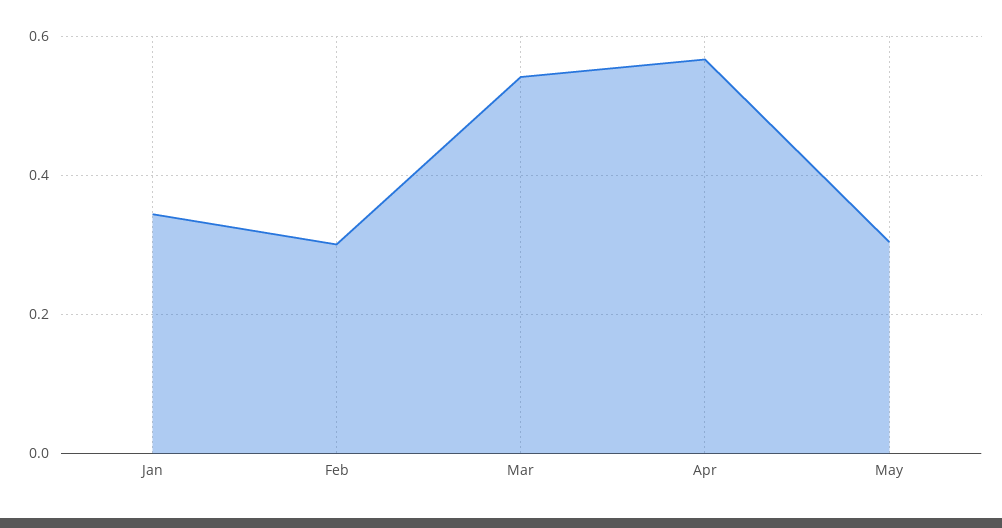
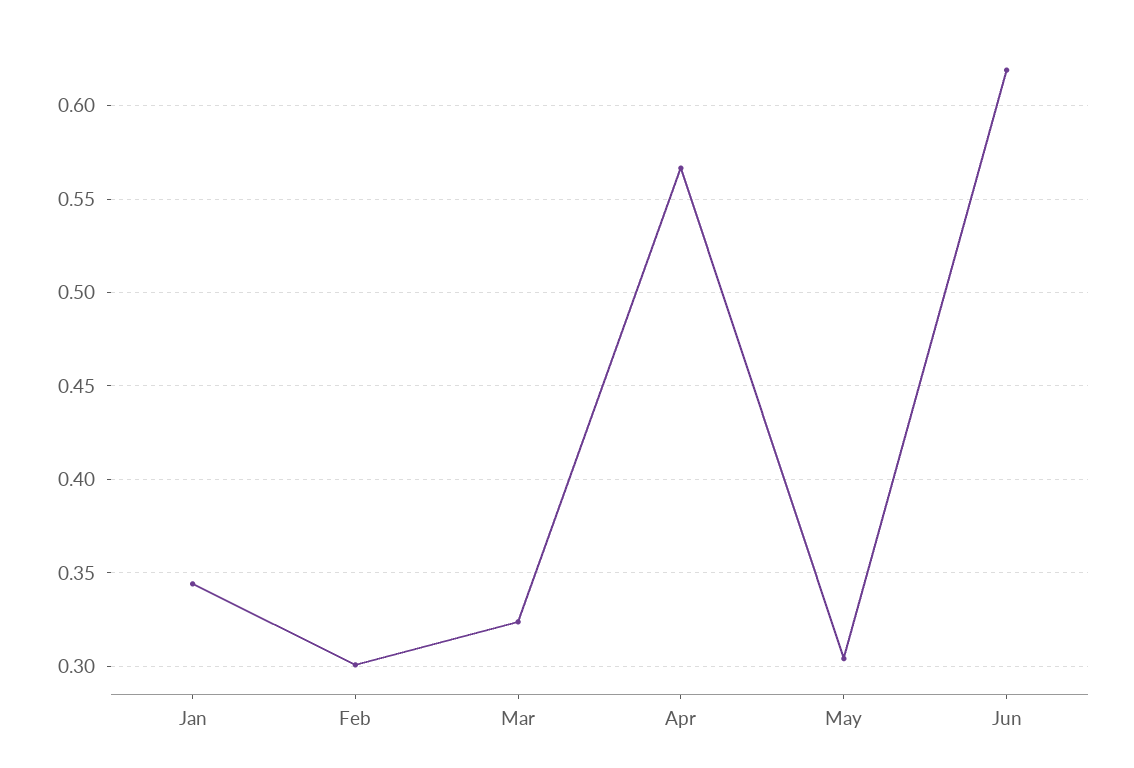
Mar: 0.54 -> 0.325
Jun: none -> 0.62

